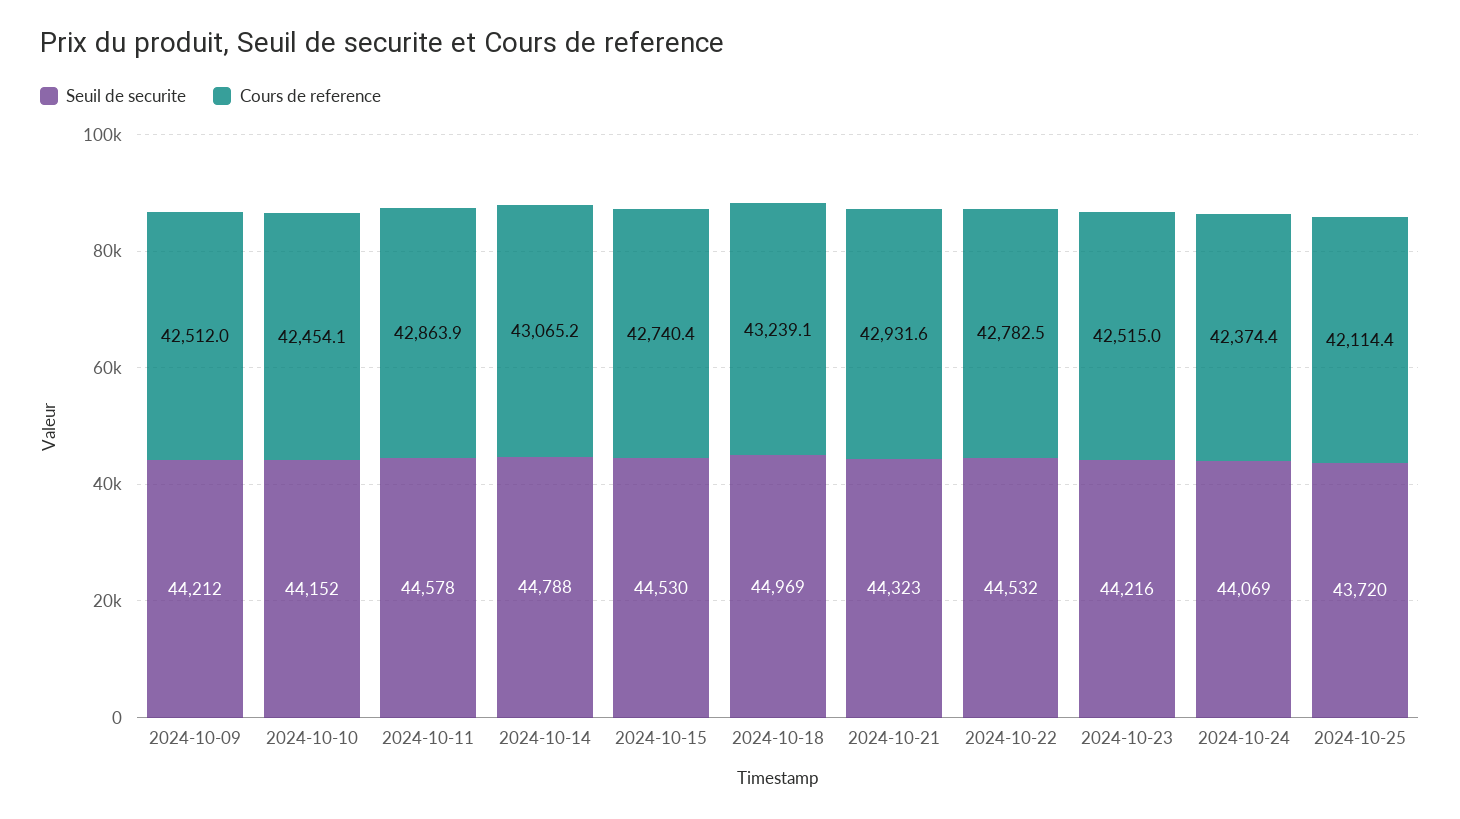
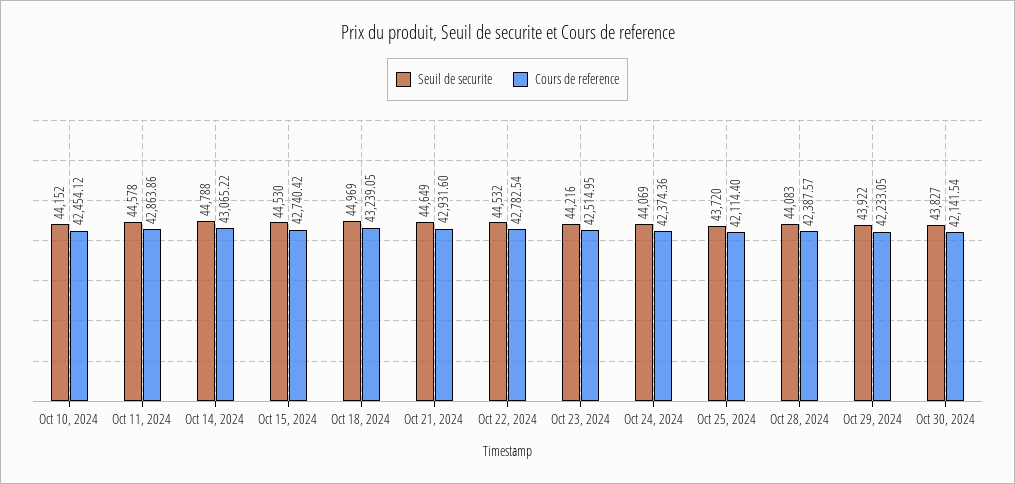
Seuil de securite, 2024-10-09: 44212 -> none
Cours de reference, 2024-10-09: 42512 -> none
Seuil de securite, 2024-10-21: 44323 -> 44649
Seuil de securite, Oct 28, 2024: none -> 44083
Cours de reference, Oct 28, 2024: none -> 42387.57
Seuil de securite, Oct 29, 2024: none -> 43922
Cours de reference, Oct 29, 2024: none -> 42233.05
Seuil de securite, Oct 30, 2024: none -> 43827
Cours de reference, Oct 30, 2024: none -> 42141.54

